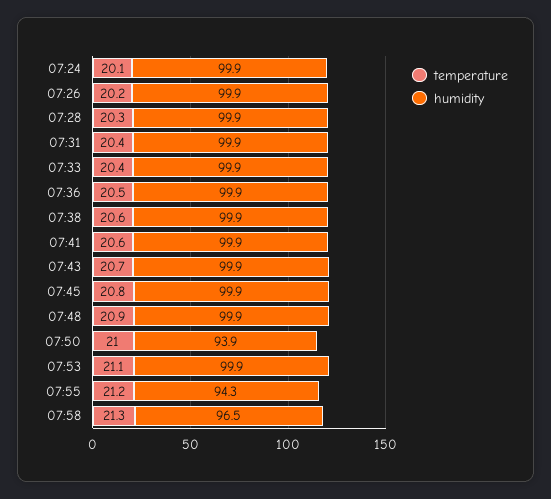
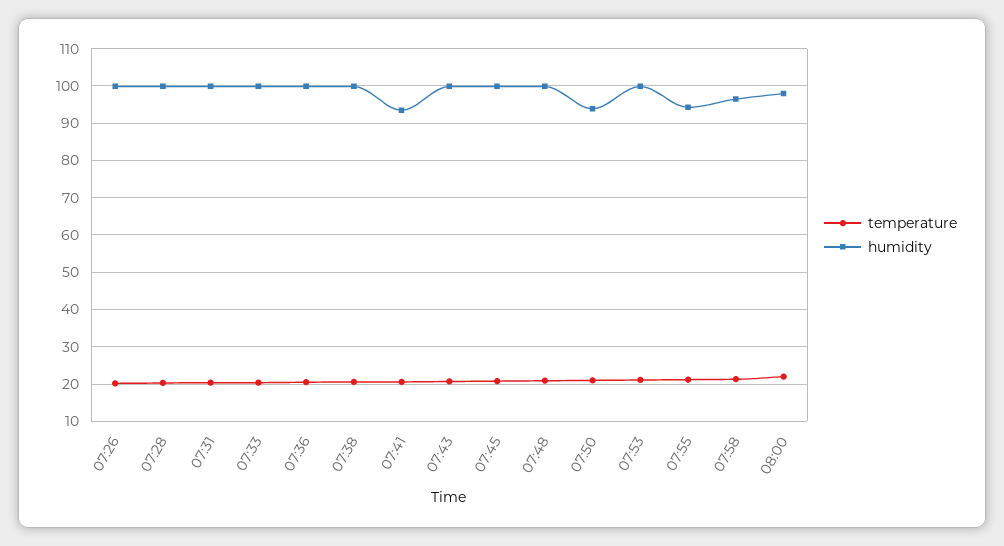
temperature, 07:24: 20.1 -> none
humidity, 07:24: 99.9 -> none
humidity, 07:41: 99.9 -> 94
temperature, 08:00: none -> 22
humidity, 08:00: none -> 98

